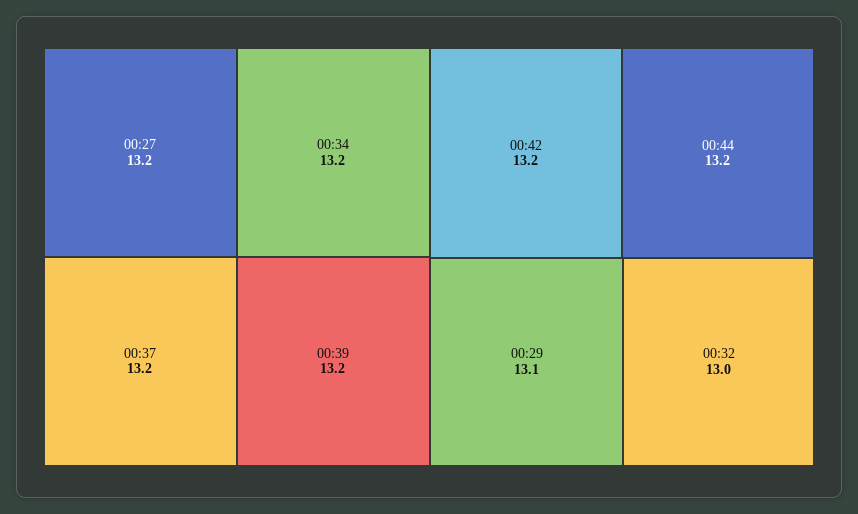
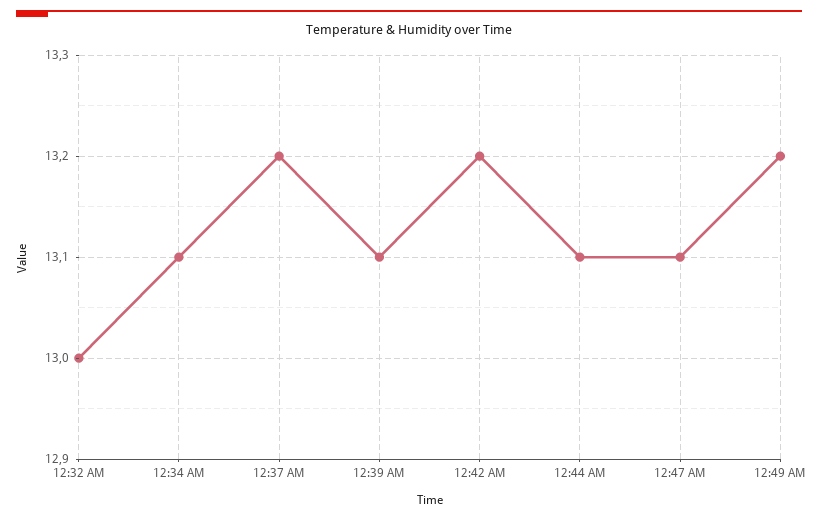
00:27: 13.2 -> none
00:34: 13.2 -> 13.1
00:39: 13.2 -> 13.1
00:44: 13.2 -> 13.1
00:29: 13.1 -> none
12:47 AM: none -> 13.1
12:49 AM: none -> 13.2

